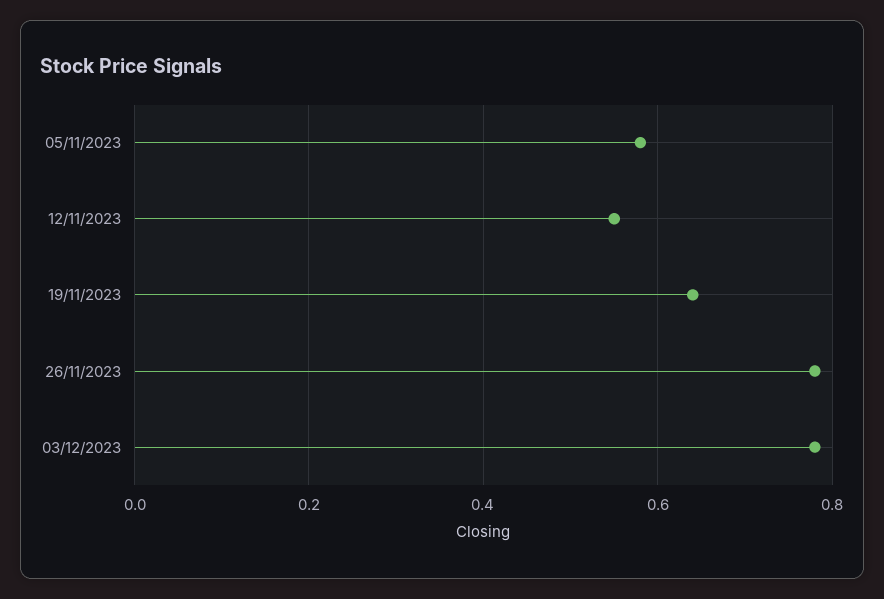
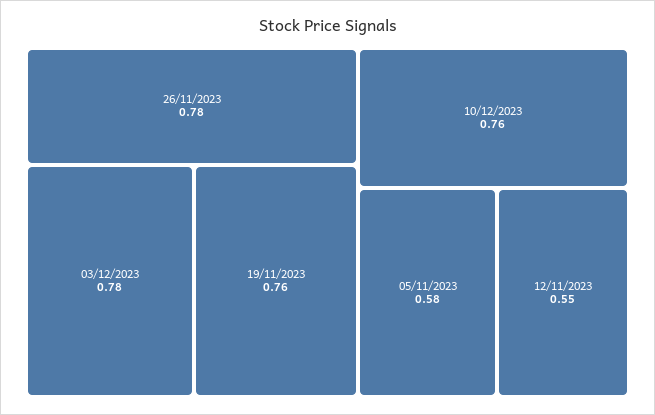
19/11/2023: 0.65 -> 0.76
10/12/2023: none -> 0.76

